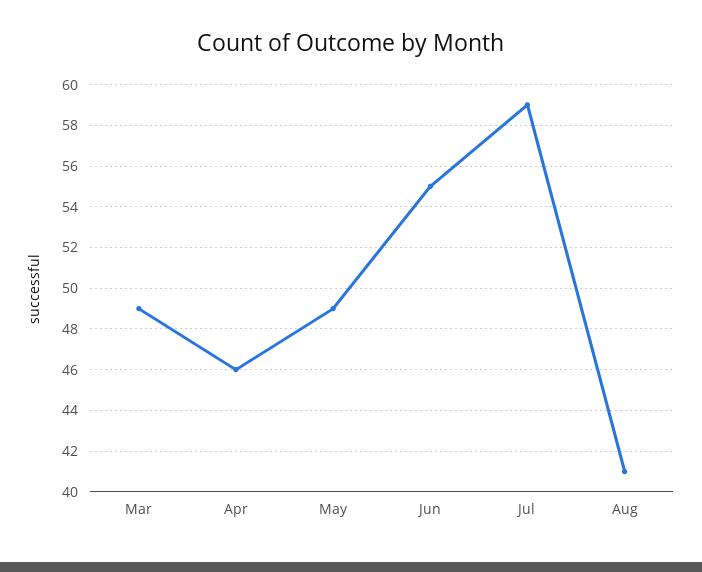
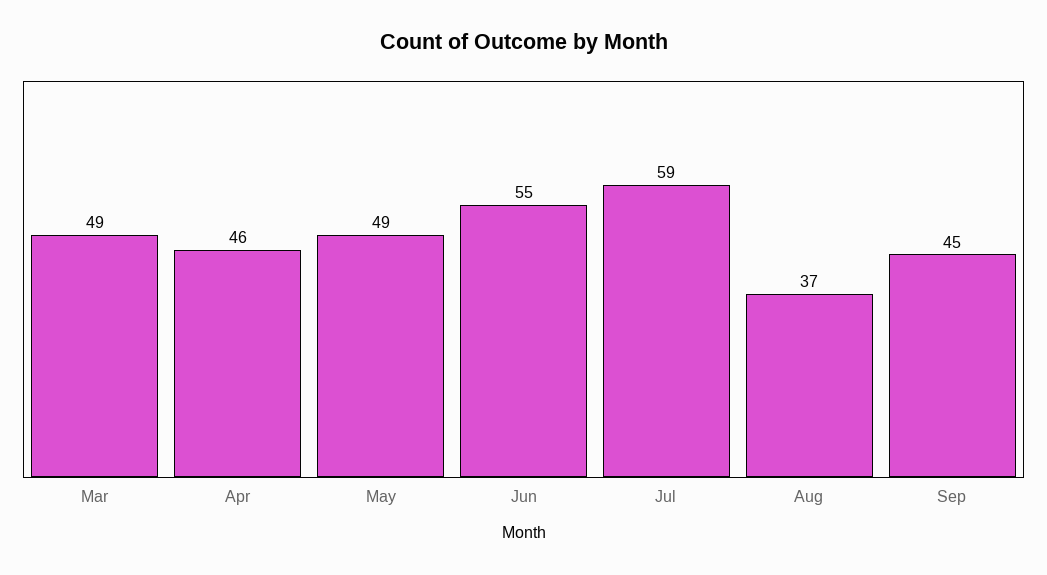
Aug: 41 -> 37
Sep: none -> 45

